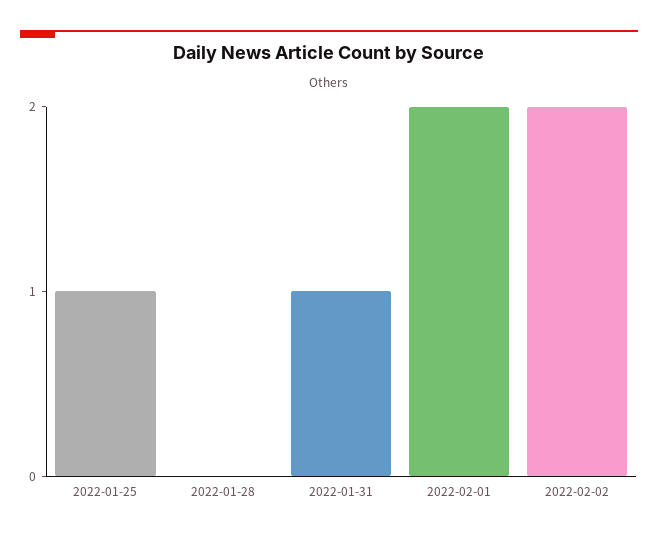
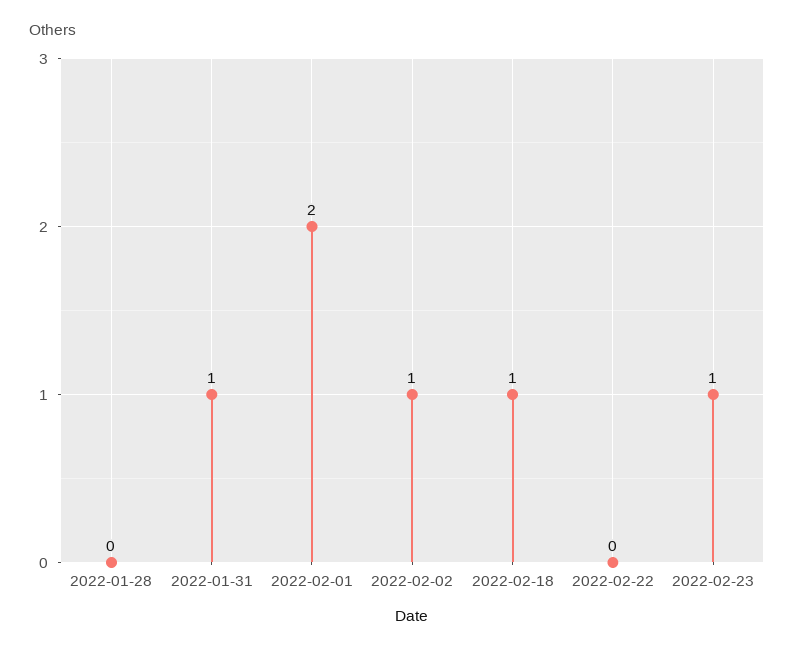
2022-01-25: 1 -> none
2022-02-02: 2 -> 1
2022-02-18: none -> 1
2022-02-22: none -> 0
2022-02-23: none -> 1

